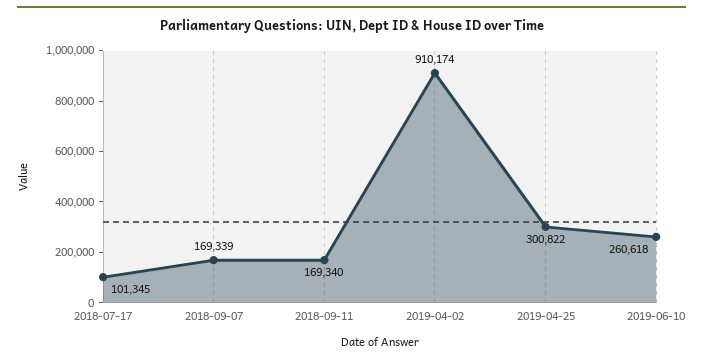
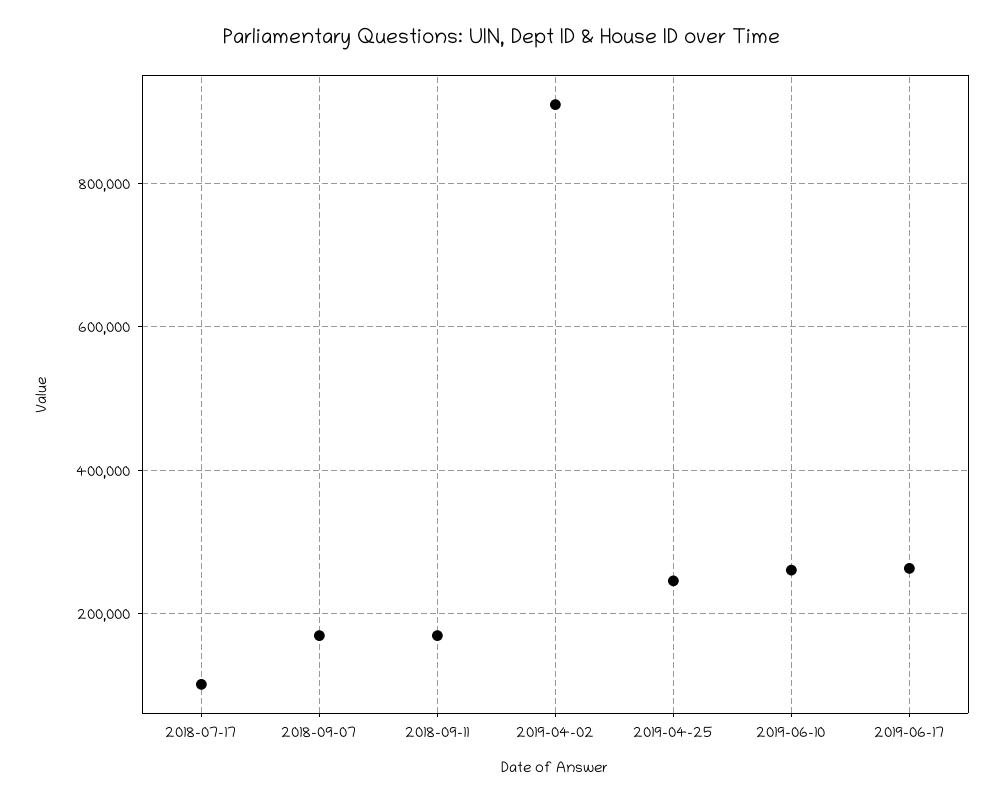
2019-04-25: 300822 -> 240000
2019-06-17: none -> 260000

